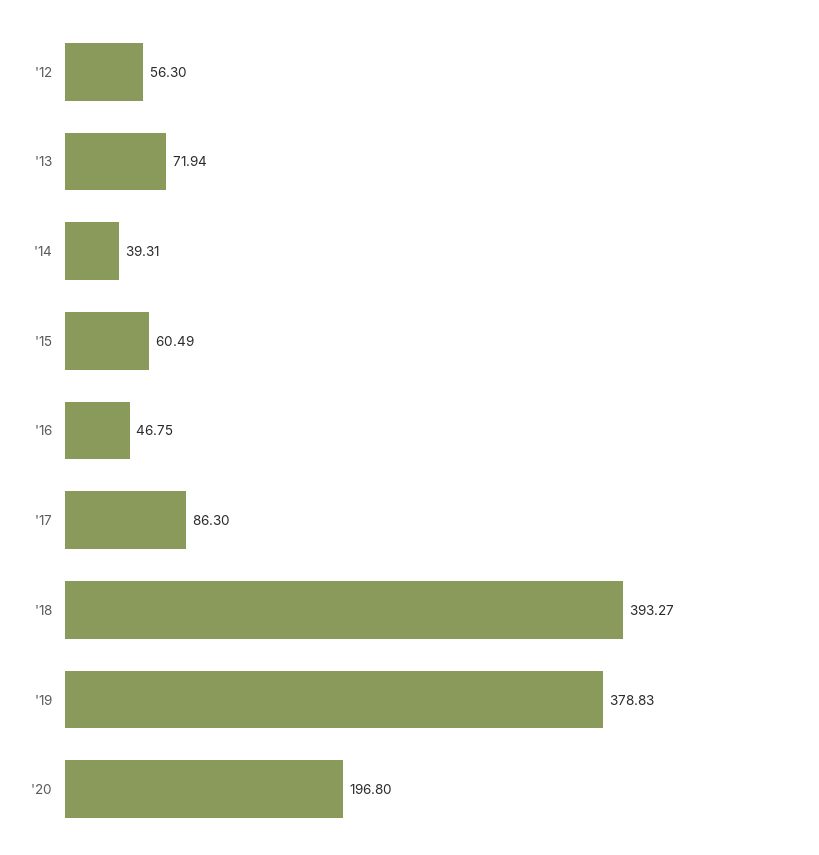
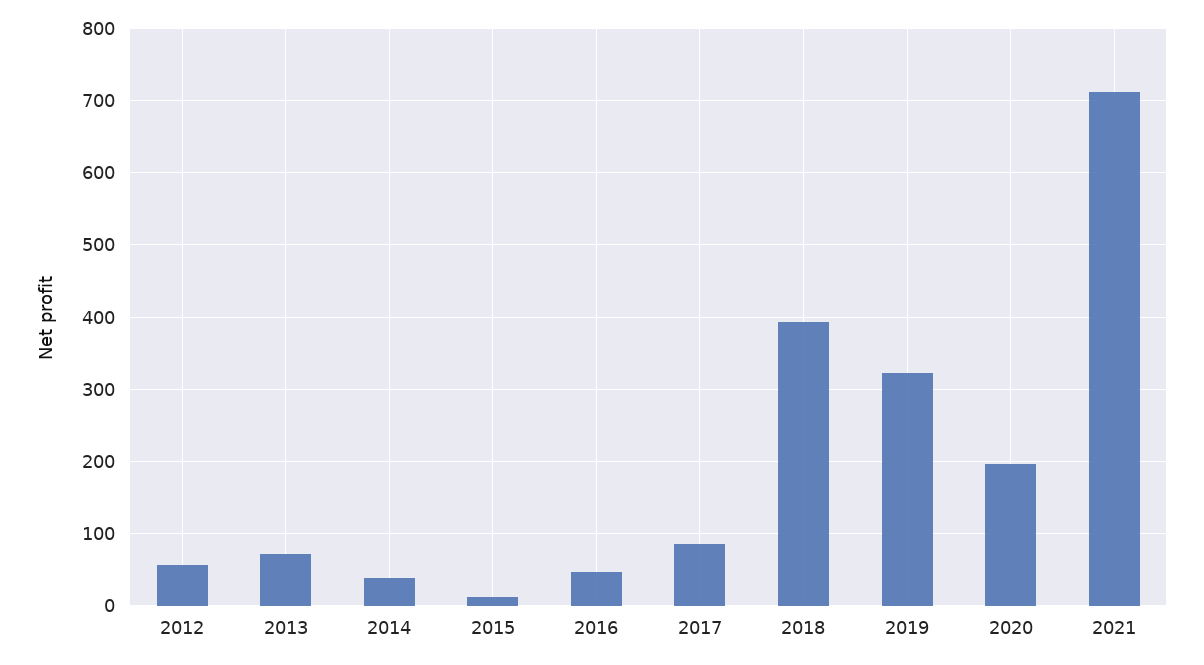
'15: 60.49 -> 10
'19: 378.83 -> 320
2021: none -> 710

